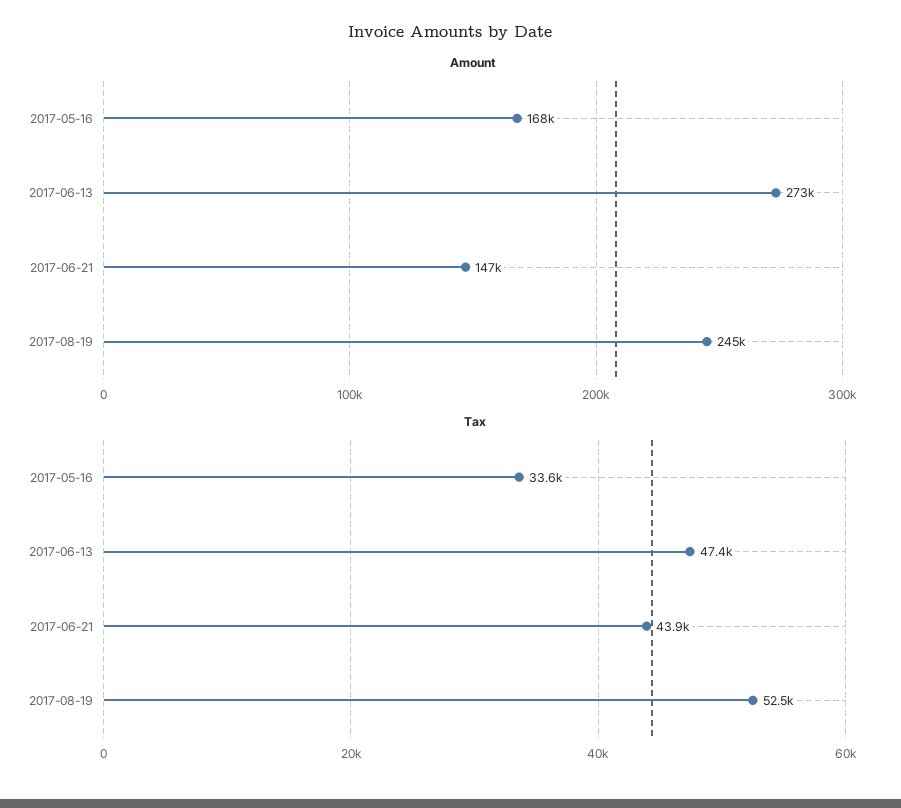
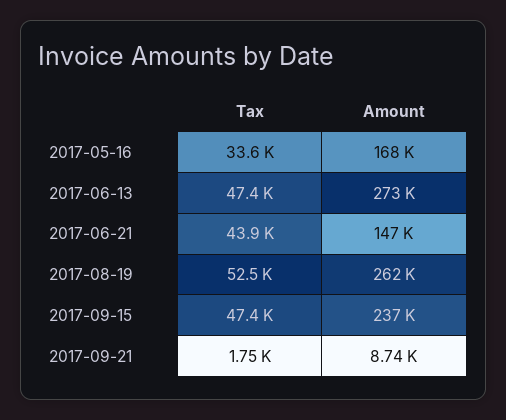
Amount, 2017-08-19: 245000 -> 262000
Tax, 2017-09-15: none -> 47400
Amount, 2017-09-15: none -> 237000
Tax, 2017-09-21: none -> 1750
Amount, 2017-09-21: none -> 8740

